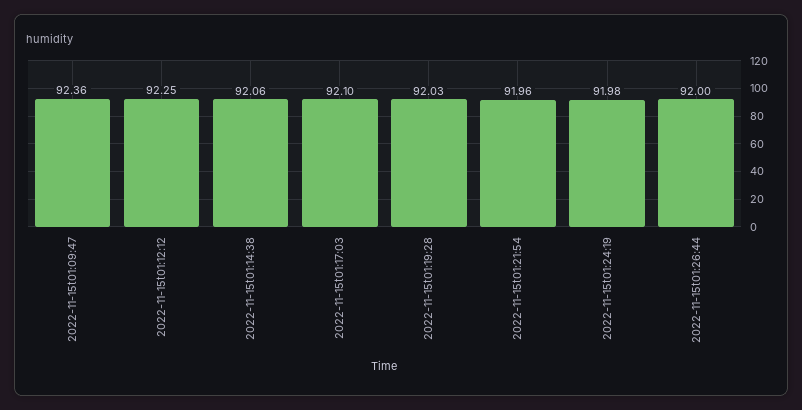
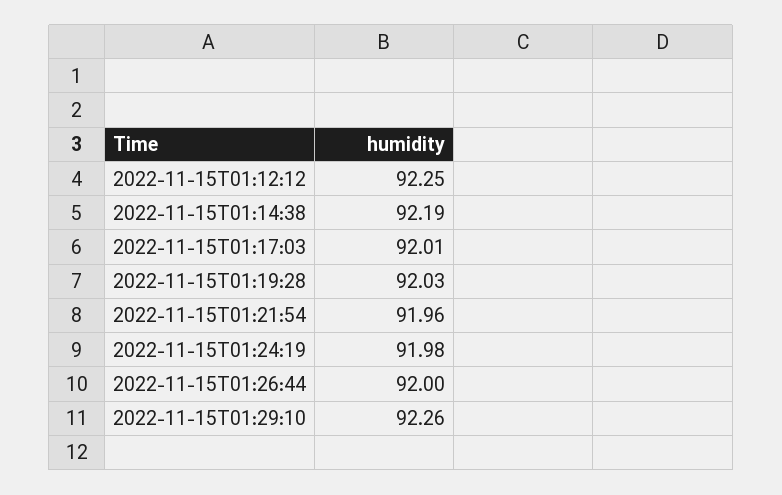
2022-11-15t01:09:47: 92.36 -> none
2022-11-15t01:14:38: 92.06 -> 92.19
2022-11-15t01:17:03: 92.1 -> 92.01
2022-11-15T01:29:10: none -> 92.26

